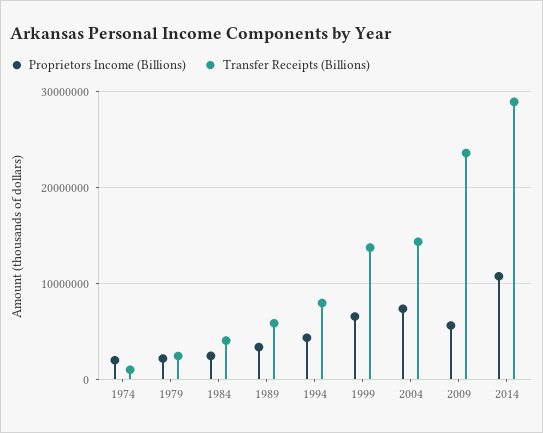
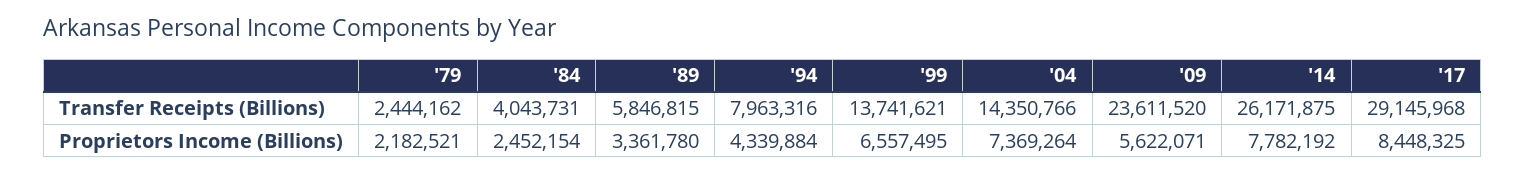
Proprietors Income (Billions), 1974: 2000000 -> none
Transfer Receipts (Billions), 1974: 1000000 -> none
Proprietors Income (Billions), 2014: 11000000 -> 7782192
Transfer Receipts (Billions), 2014: 29000000 -> 26171875
Transfer Receipts (Billions), '17: none -> 29145968
Proprietors Income (Billions), '17: none -> 8448325

